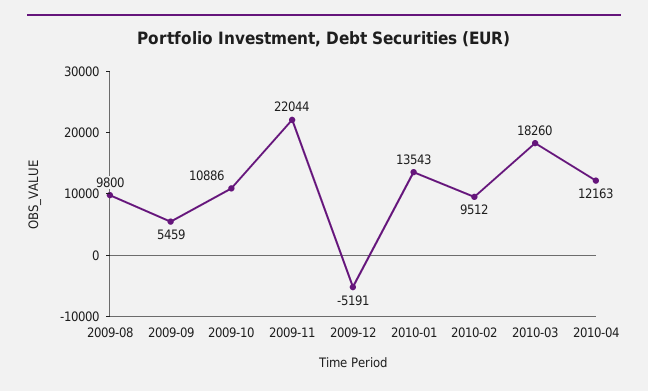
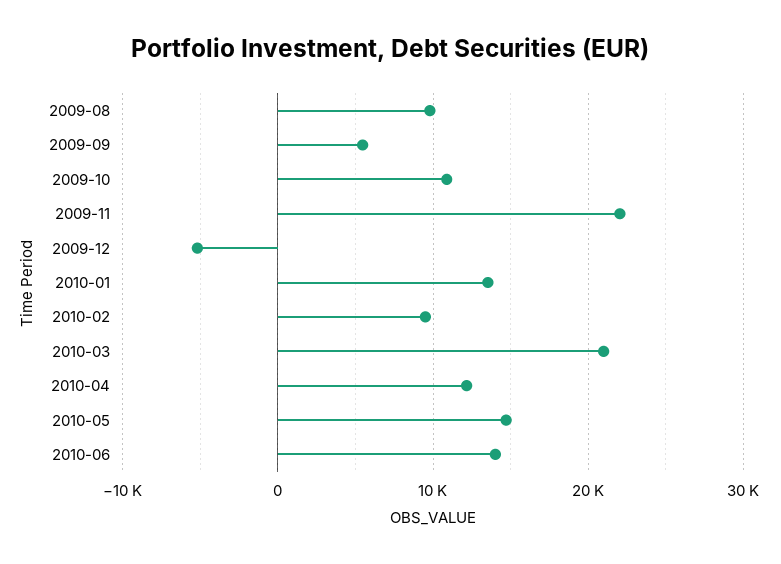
2010-03: 18260 -> 21000
2010-05: none -> 15000
2010-06: none -> 14000

